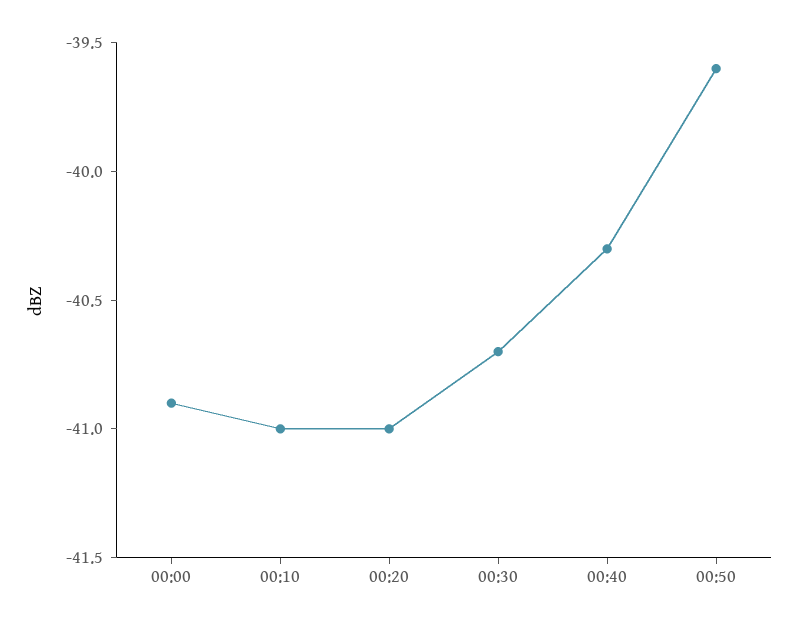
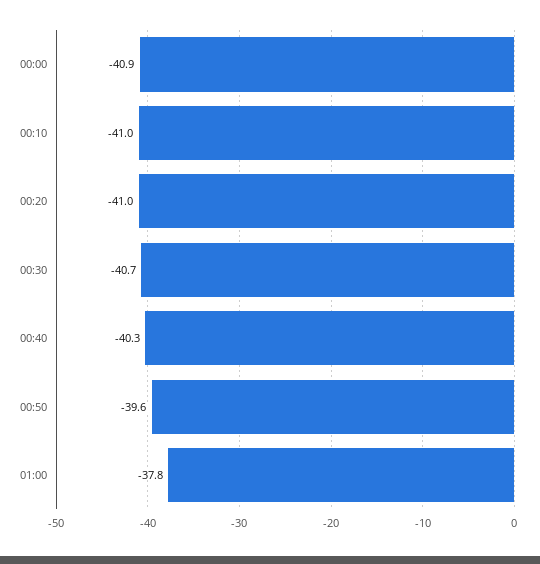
01:00: none -> -37.8

